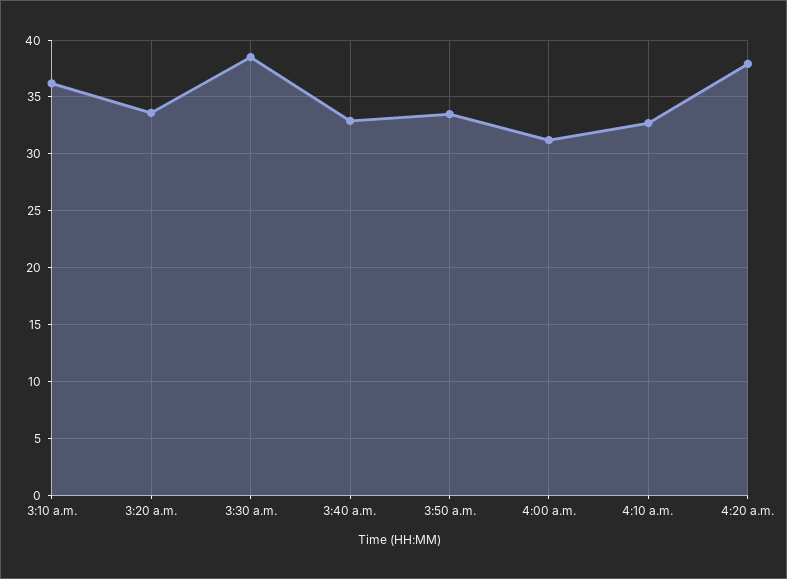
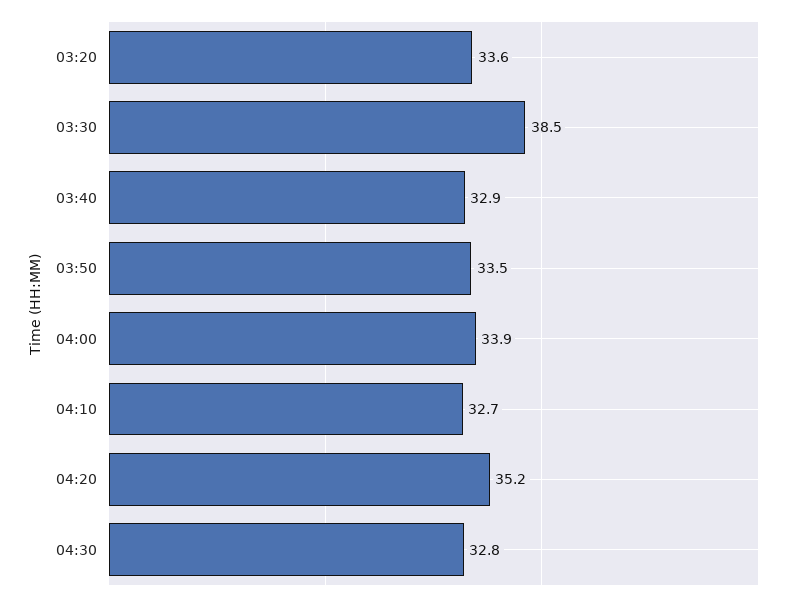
3:10 a.m.: 36 -> none
4:00 a.m.: 31 -> 33.9
4:20 a.m.: 38 -> 35.2
04:30: none -> 32.8

